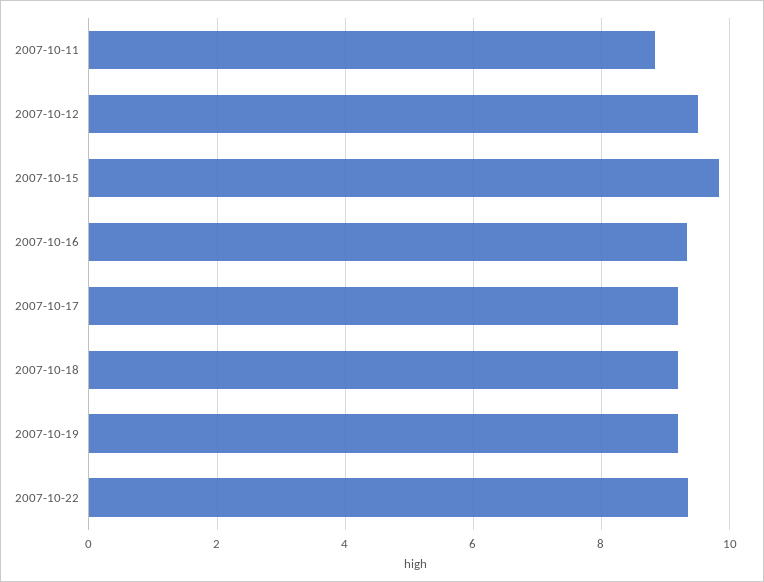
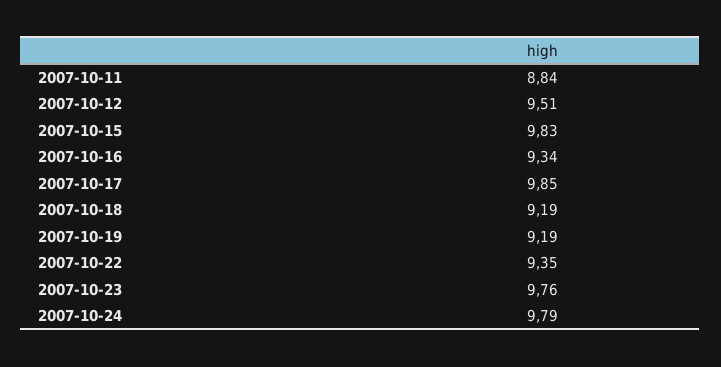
2007-10-17: 9.2 -> 9.85
2007-10-23: none -> 9.76
2007-10-24: none -> 9.79

